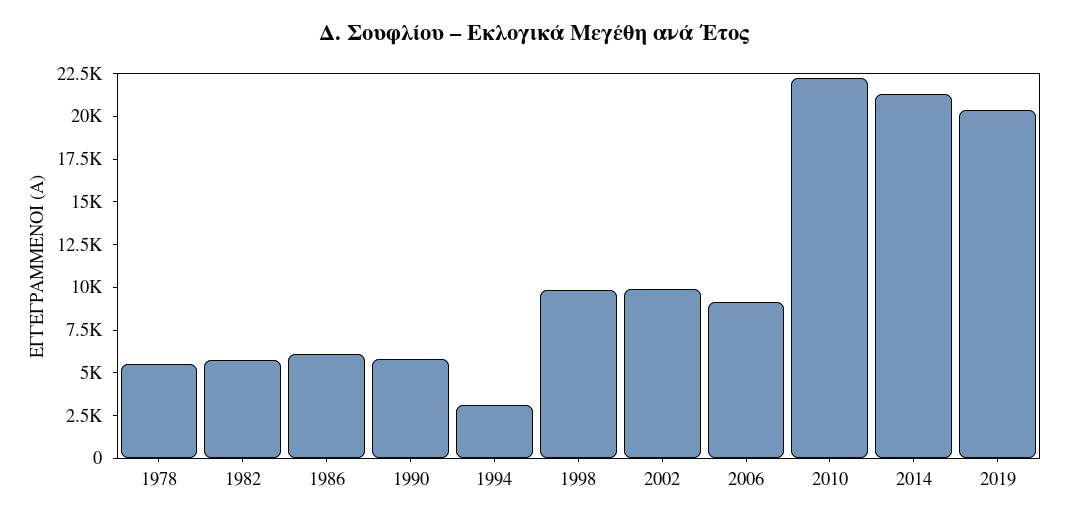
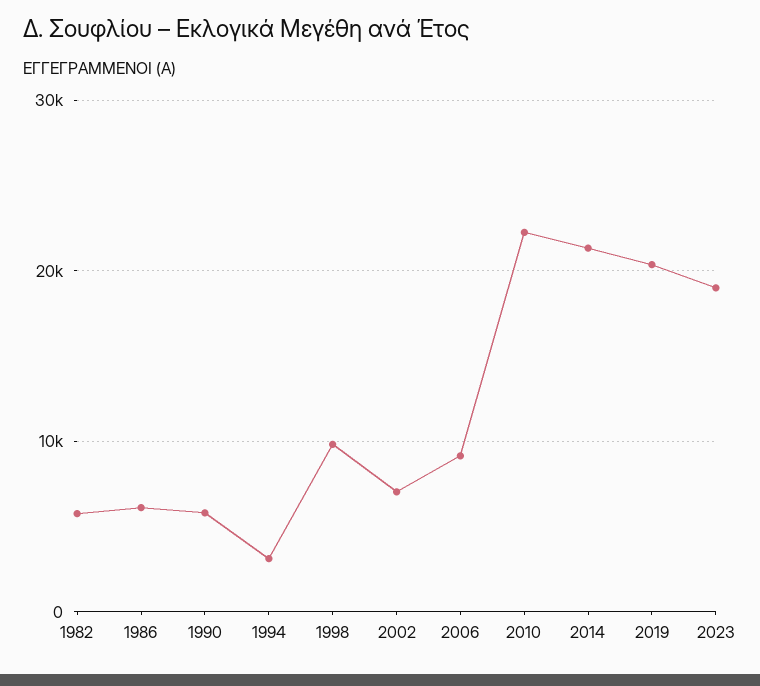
1978: 5500 -> none
2002: 10000 -> 7000
2023: none -> 19000

